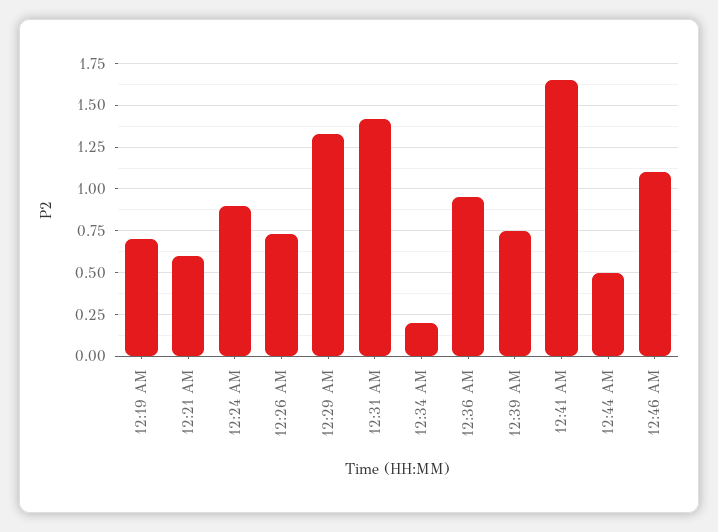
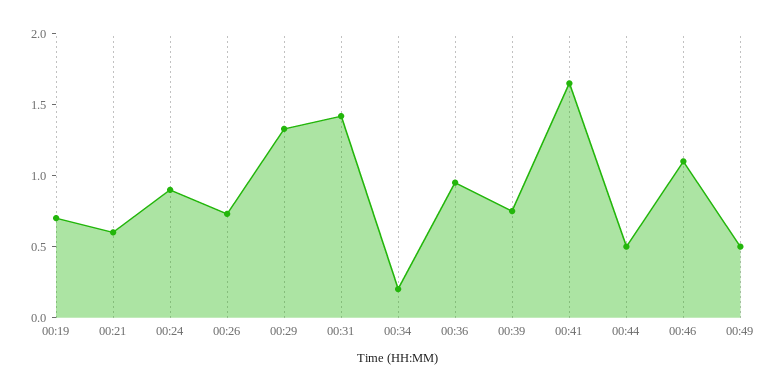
00:49: none -> 0.5

